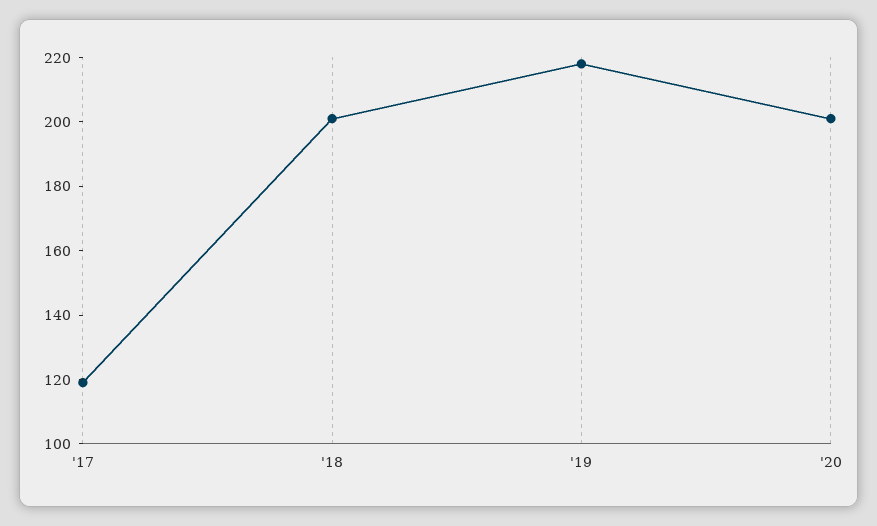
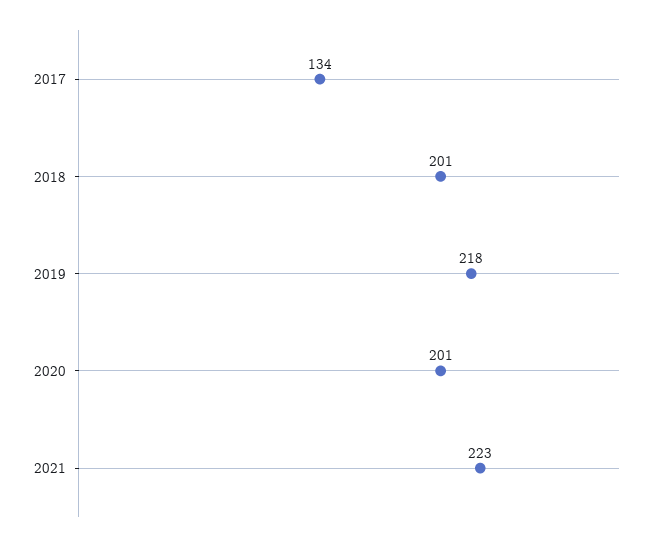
'17: 120 -> 134
2021: none -> 223

